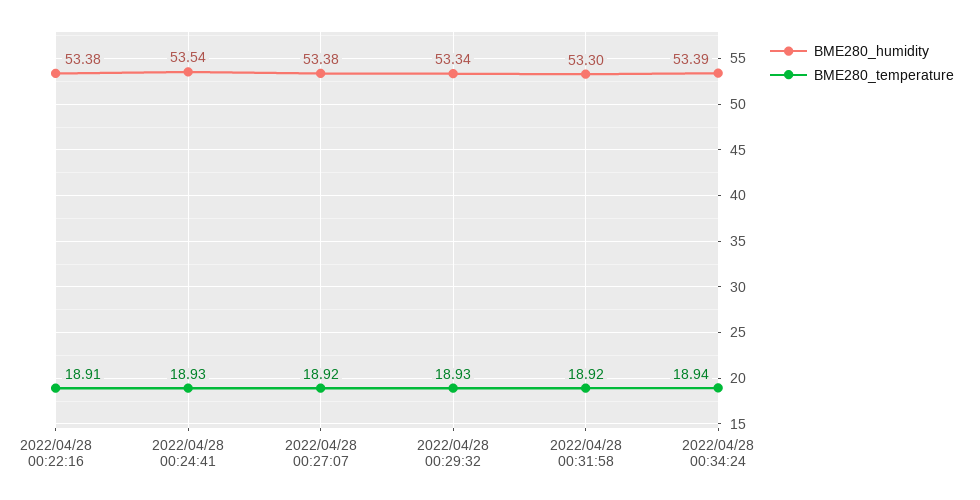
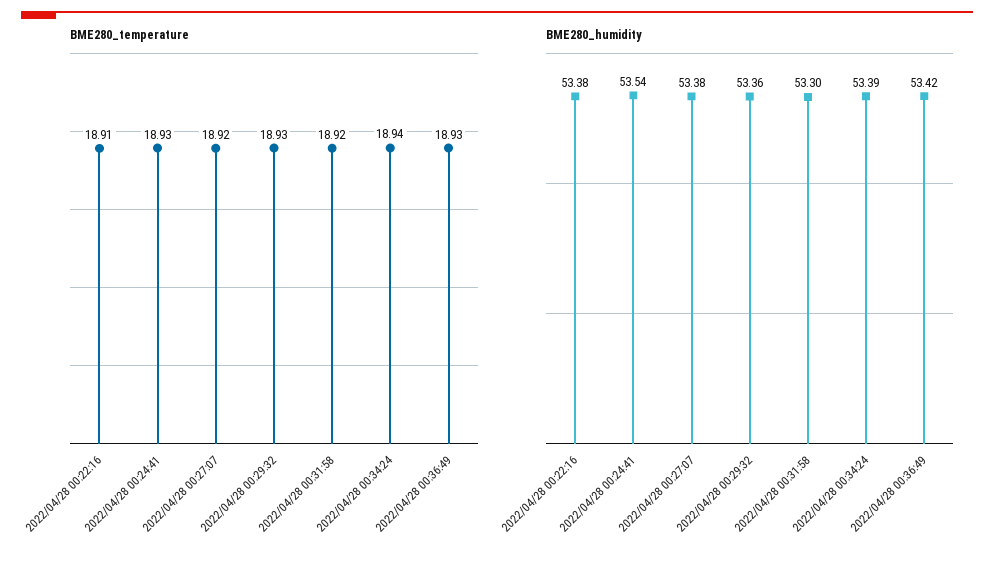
BME280_humidity, 2022/04/28 00:29:32: 53.34 -> 53.36
BME280_temperature, 2022/04/28 00:36:49: none -> 18.93
BME280_humidity, 2022/04/28 00:36:49: none -> 53.42

